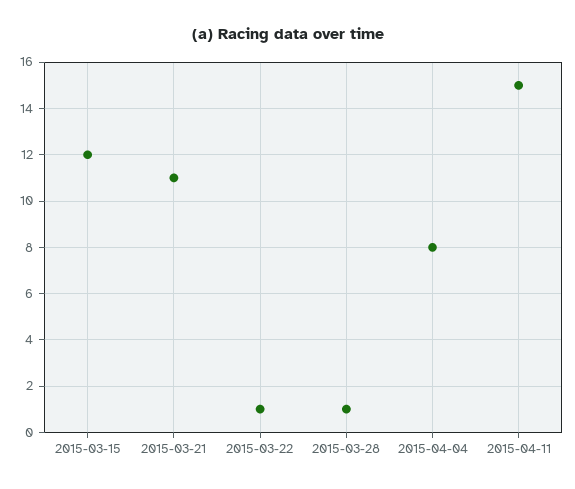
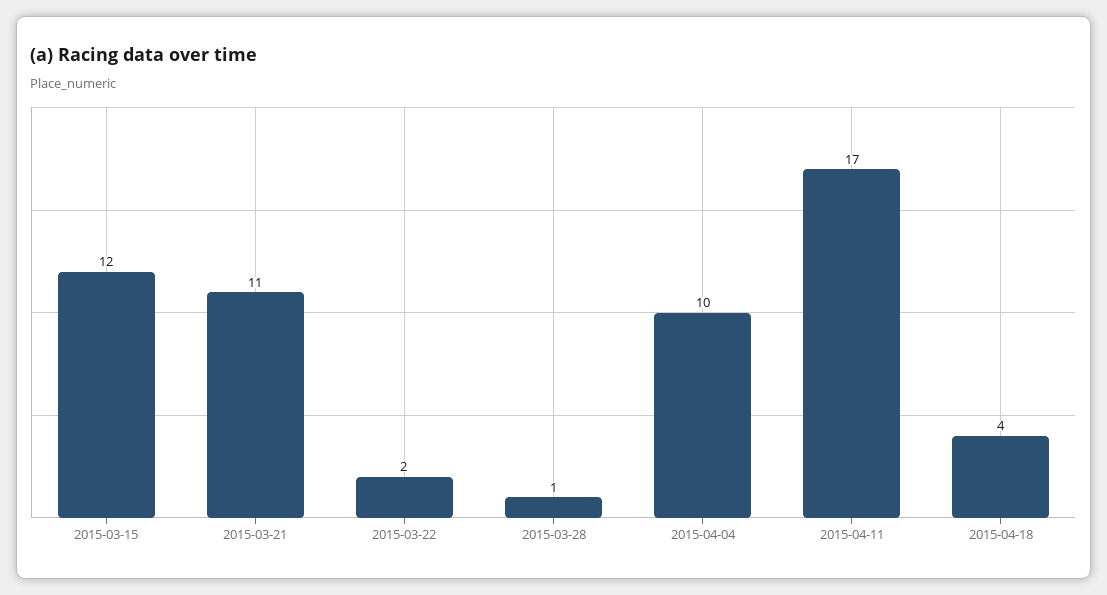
2015-03-22: 1 -> 2
2015-04-04: 8 -> 10
2015-04-11: 15 -> 17
2015-04-18: none -> 4

